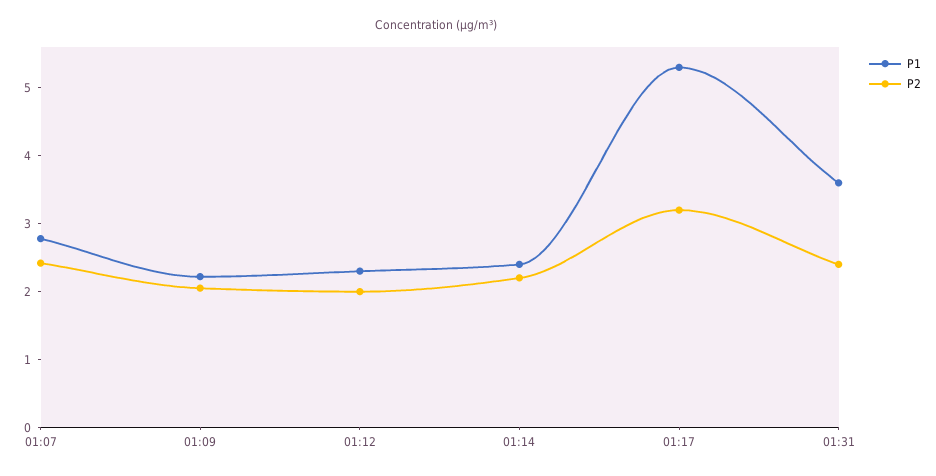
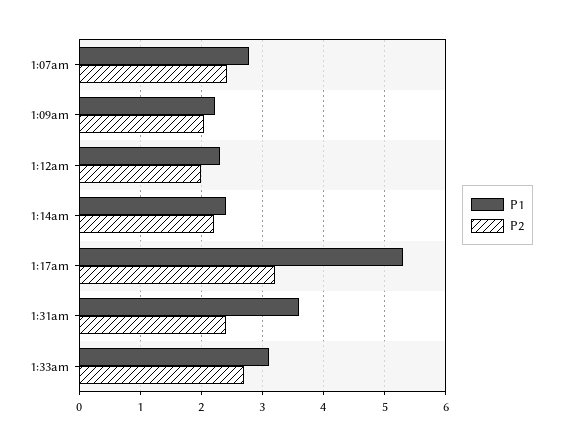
P1, 1:33am: none -> 3.1
P2, 1:33am: none -> 2.7

